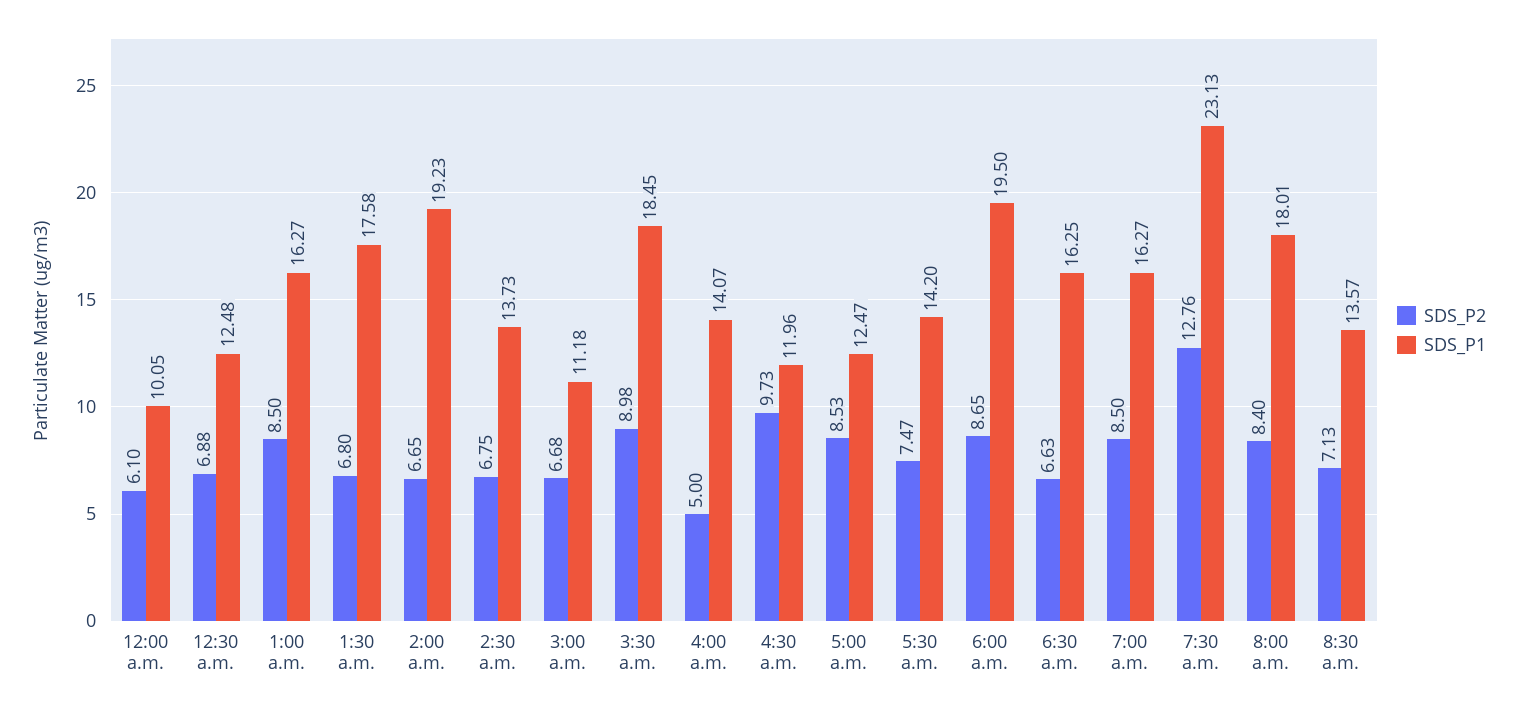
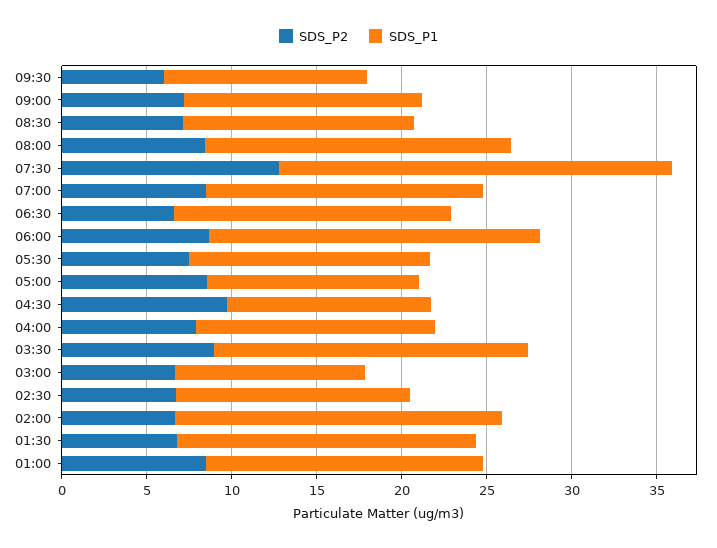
SDS_P2, 12:00 a.m.: 6.1 -> none
SDS_P1, 12:00 a.m.: 10.05 -> none
SDS_P2, 12:30 a.m.: 6.88 -> none
SDS_P1, 12:30 a.m.: 12.48 -> none
SDS_P2, 4:00 a.m.: 5 -> 8
SDS_P2, 09:30: none -> 6
SDS_P1, 09:30: none -> 12
SDS_P2, 09:00: none -> 7
SDS_P1, 09:00: none -> 14

